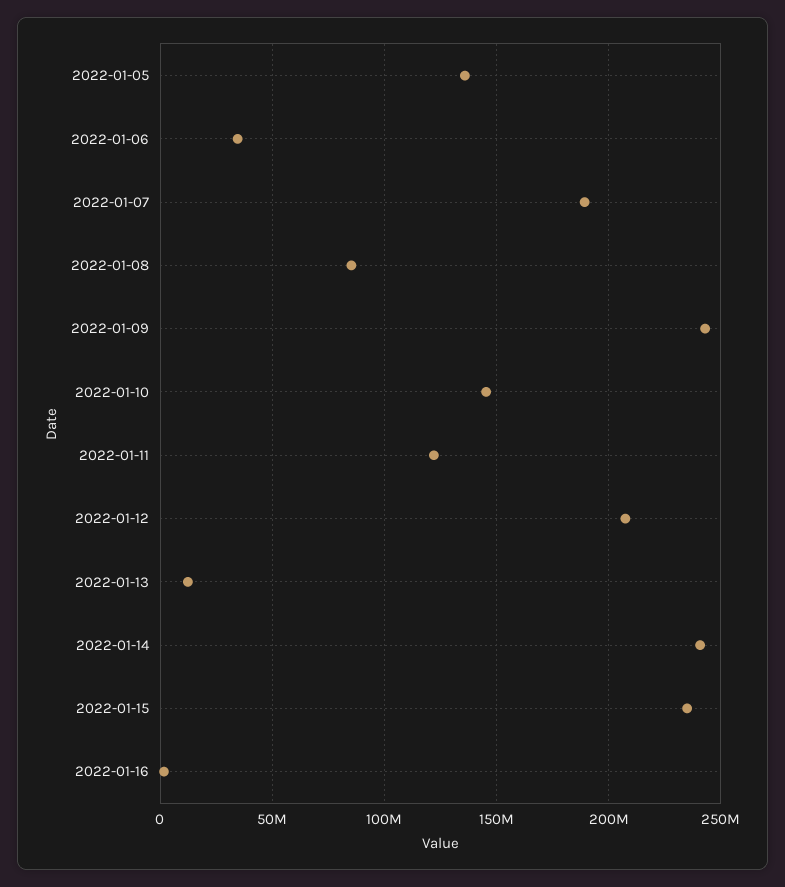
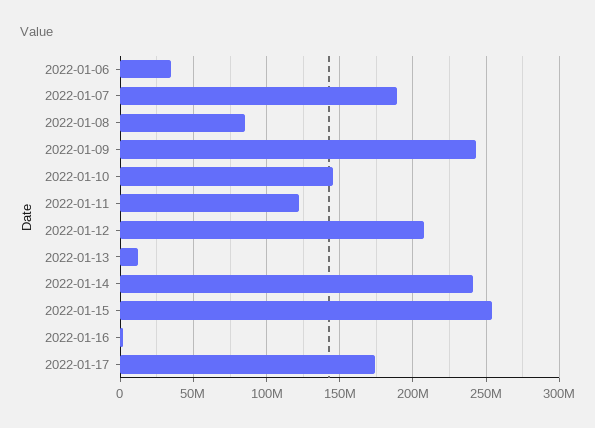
2022-01-05: 135000000 -> none
2022-01-15: 235000000 -> 255000000
2022-01-17: none -> 175000000

